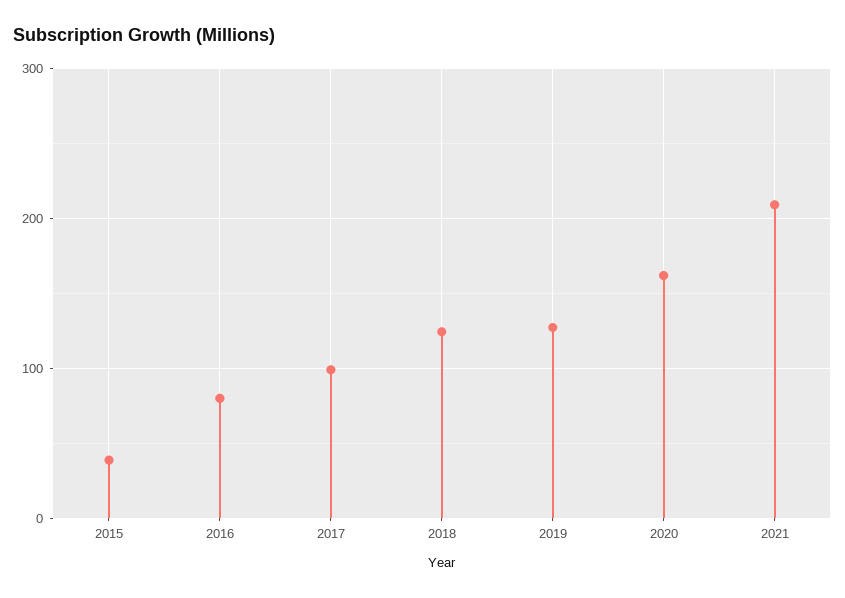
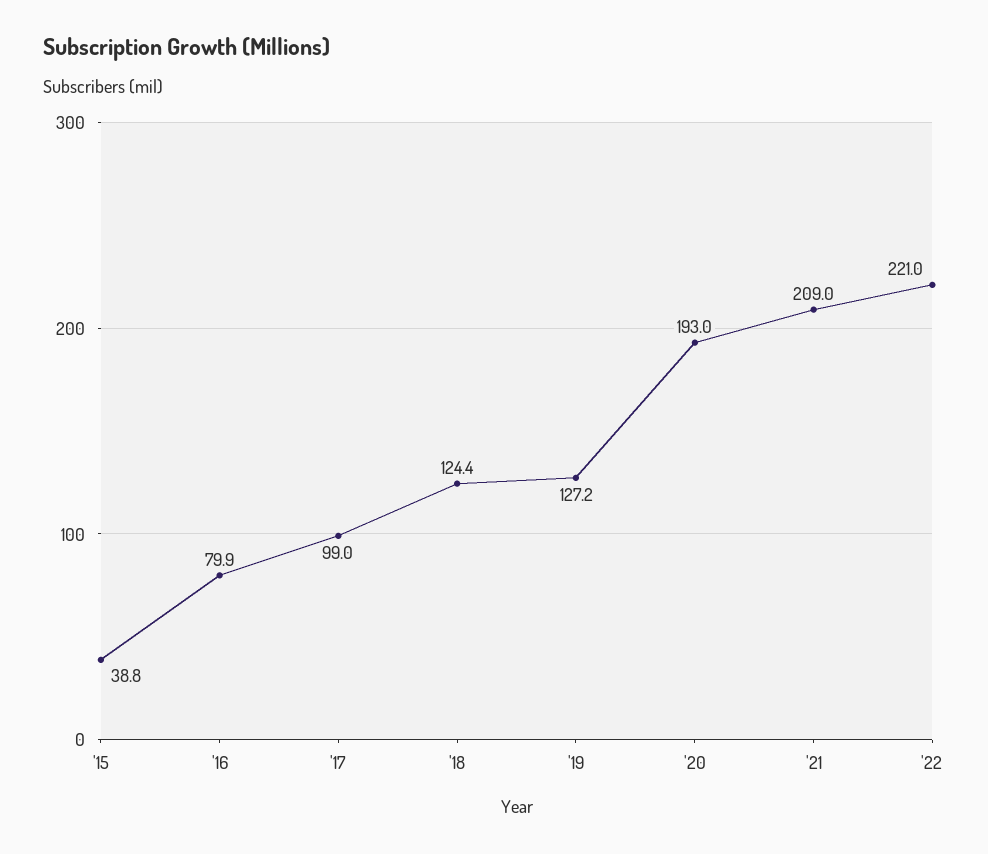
2020: 160 -> 193
'22: none -> 221

